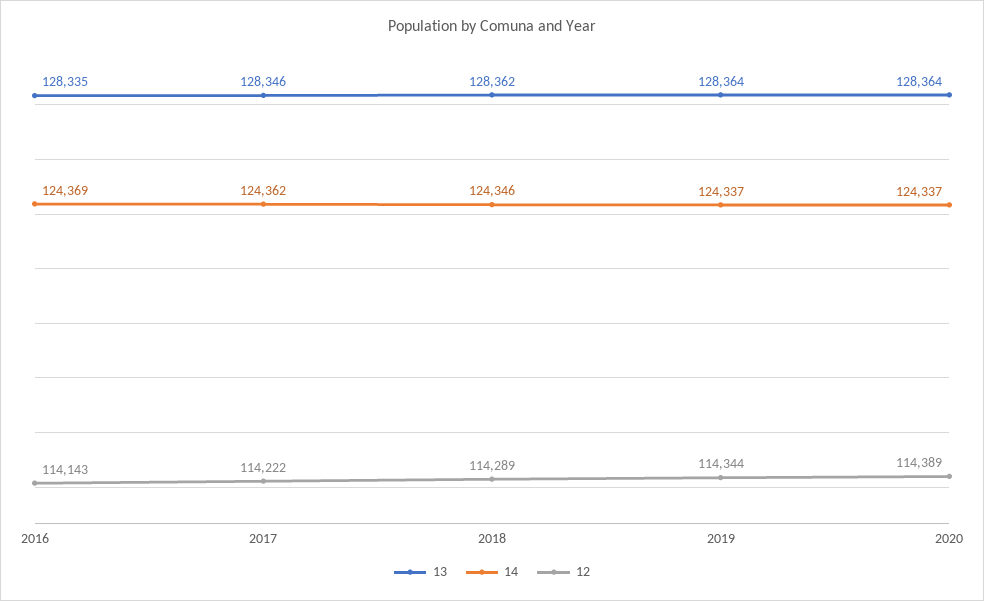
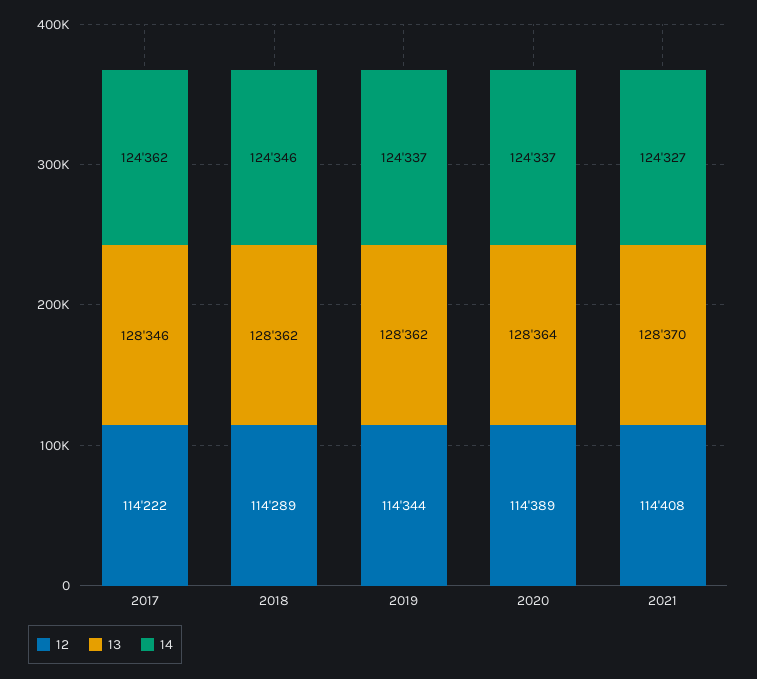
13, 2016: 128335 -> none
14, 2016: 124369 -> none
12, 2016: 114143 -> none
13, 2019: 128364 -> 128362
12, 2021: none -> 114408
13, 2021: none -> 128370
14, 2021: none -> 124327

